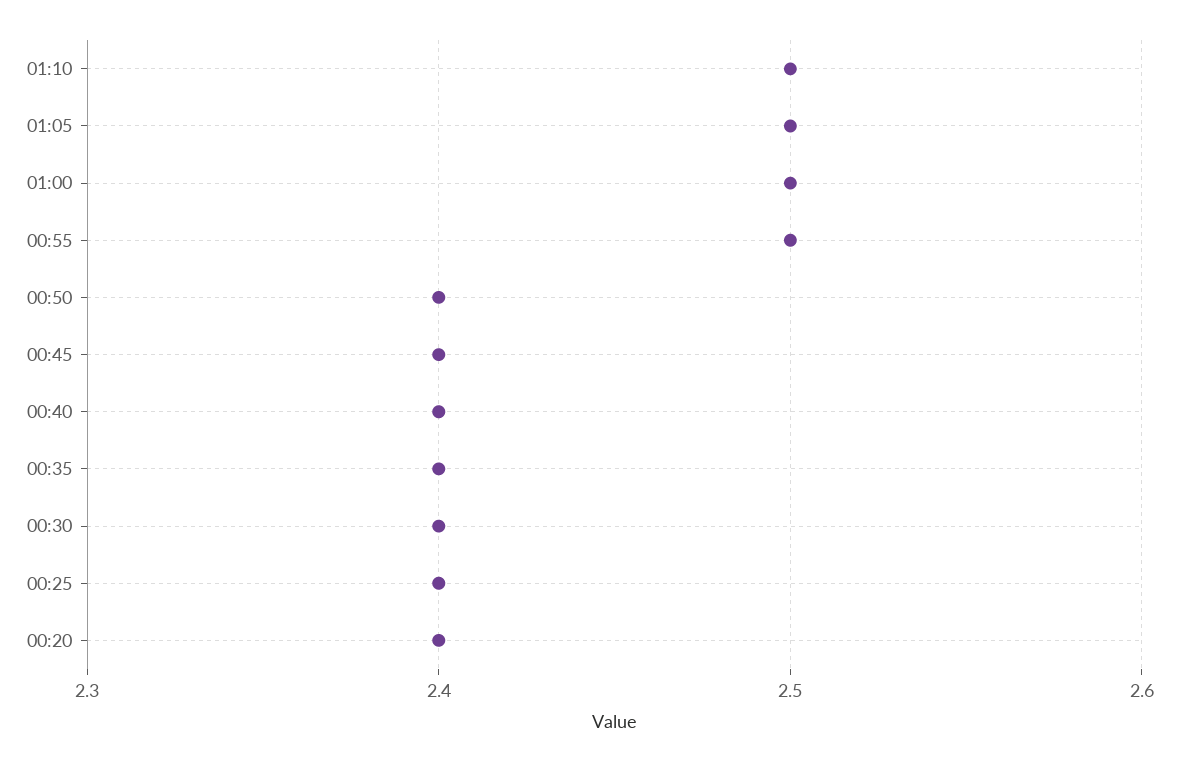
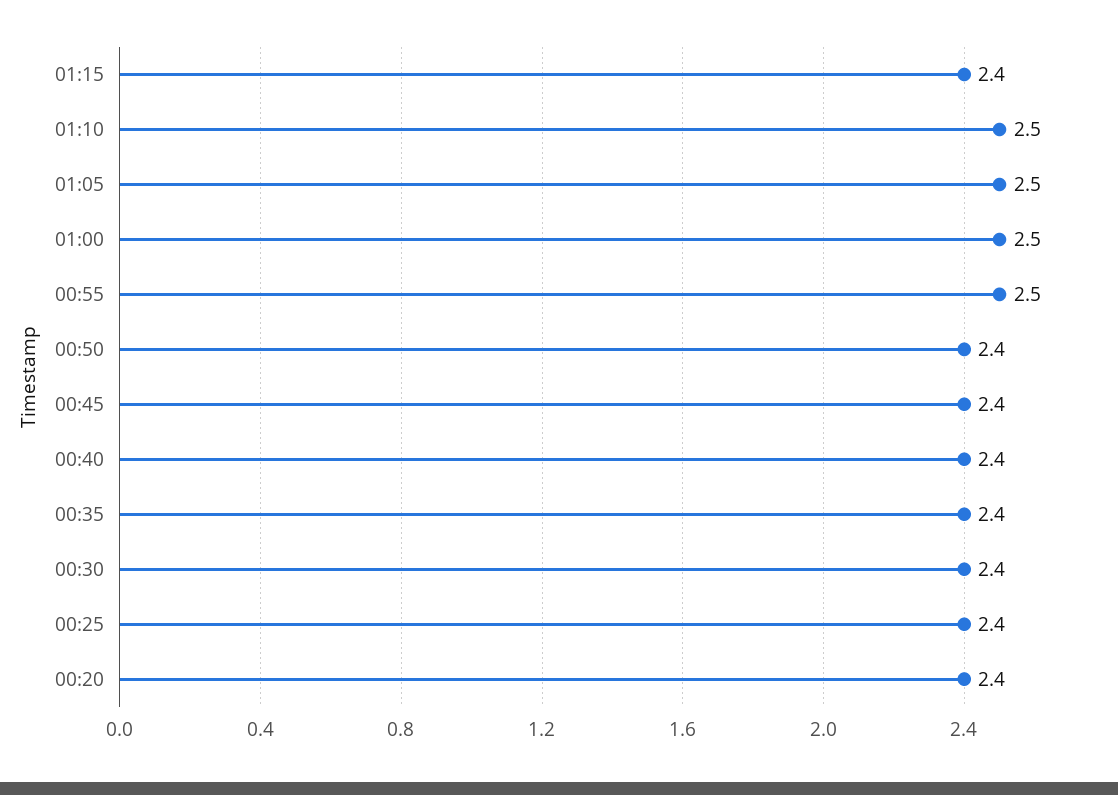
01:15: none -> 2.4

